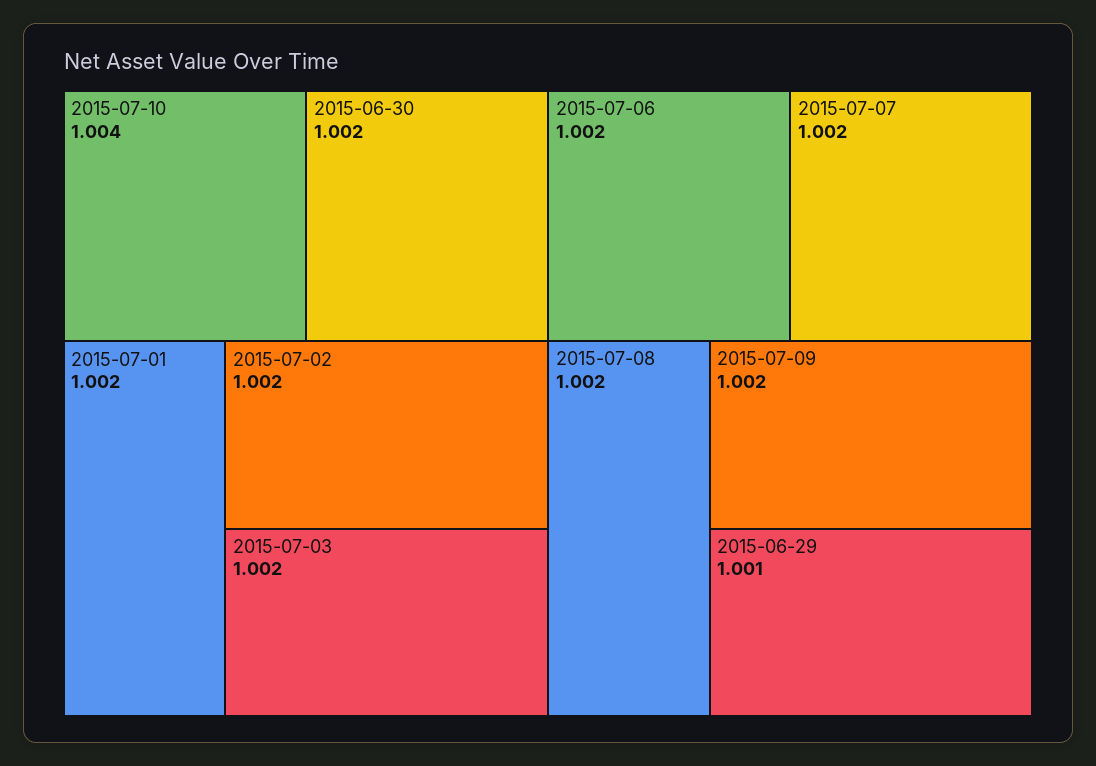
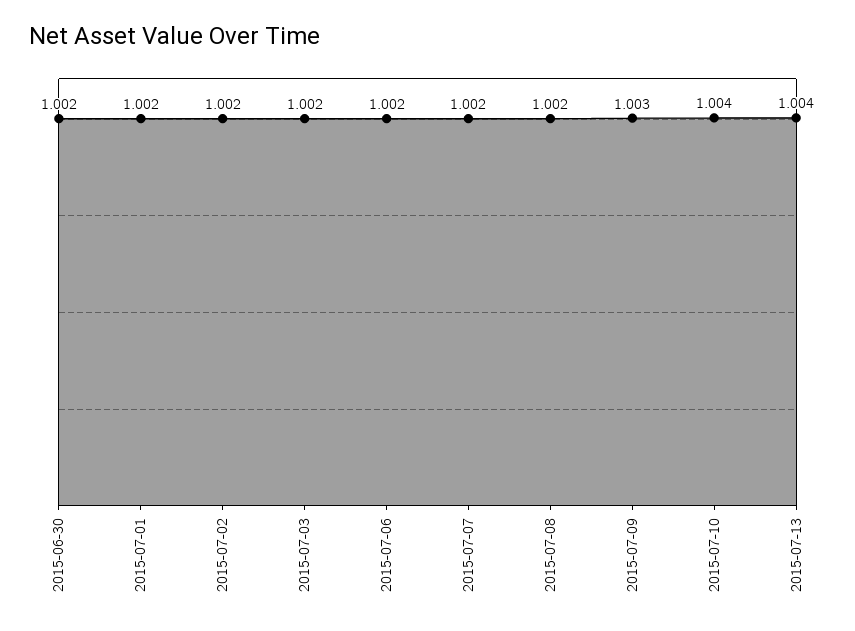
2015-07-09: 1.002 -> 1.003
2015-06-29: 1.001 -> none
2015-07-13: none -> 1.004

